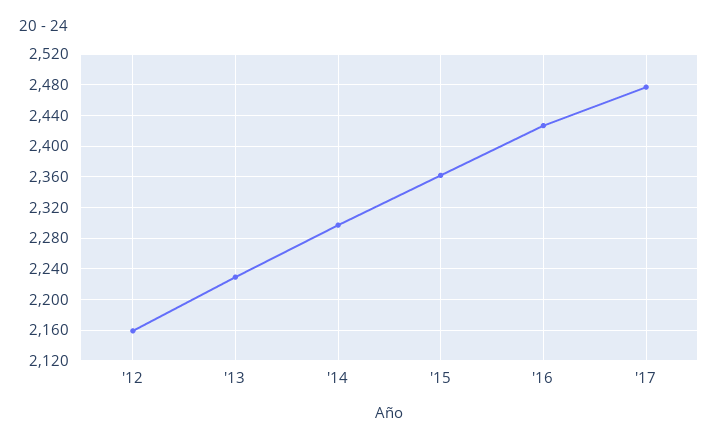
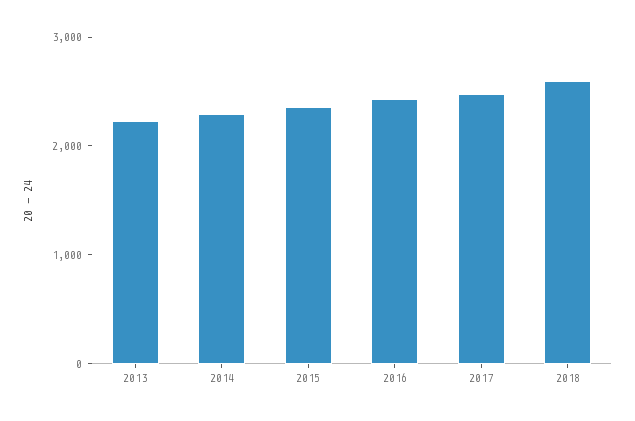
'12: 2160 -> none
2018: none -> 2600

